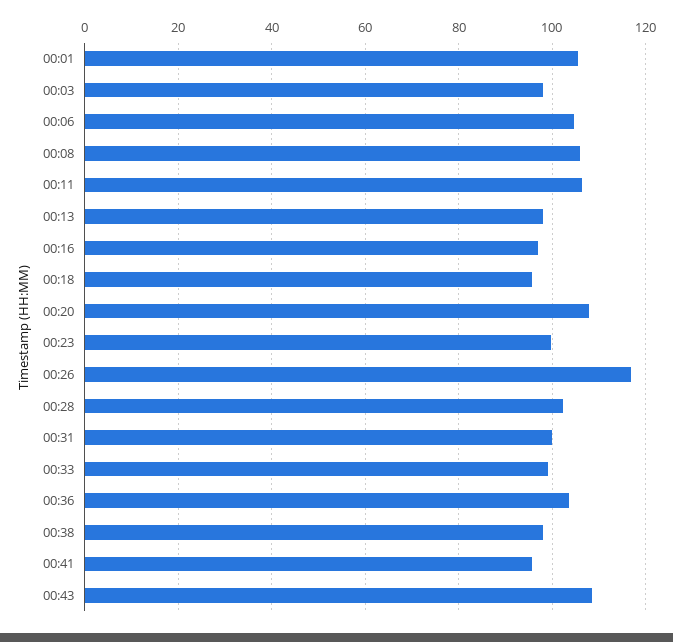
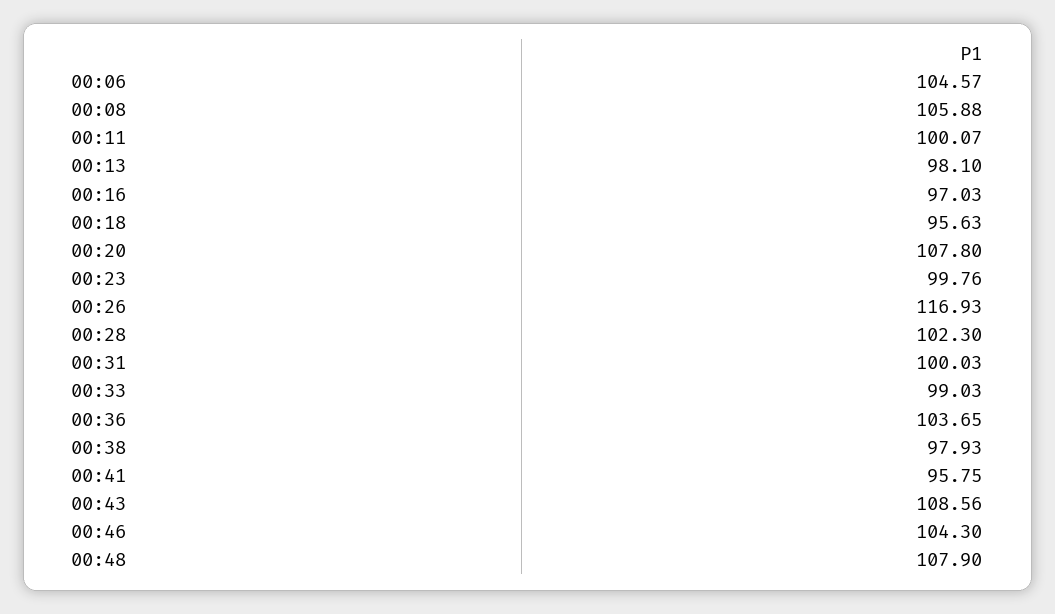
00:01: 106 -> none
00:03: 98 -> none
00:11: 106 -> 100.07
00:46: none -> 104.3
00:48: none -> 107.9

